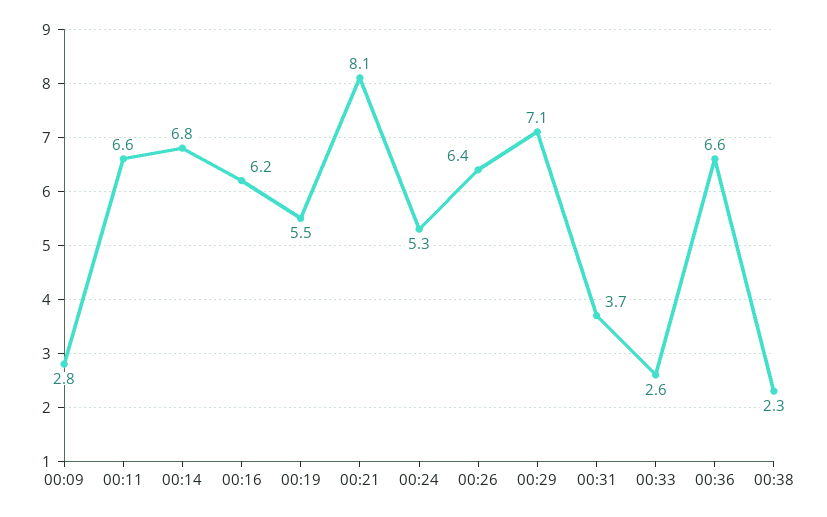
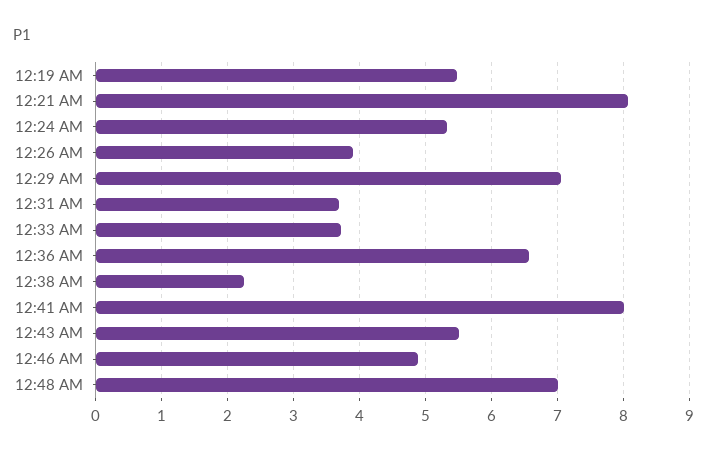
00:09: 2.8 -> none
00:11: 6.6 -> none
00:14: 6.8 -> none
00:16: 6.2 -> none
00:26: 6.4 -> 3.9
00:33: 2.6 -> 3.7
12:41 AM: none -> 8
12:43 AM: none -> 5.5
12:46 AM: none -> 4.9
12:48 AM: none -> 7

